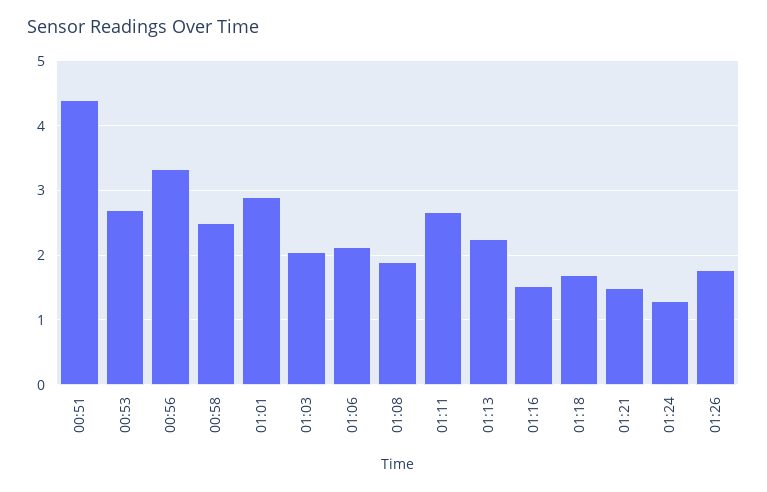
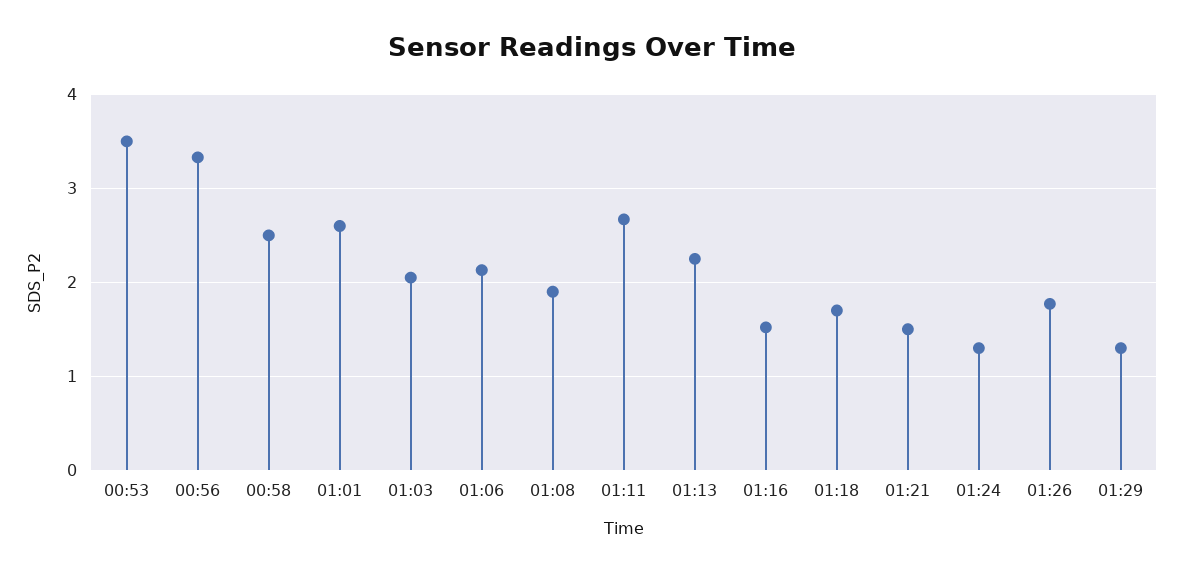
00:51: 4.4 -> none
00:53: 2.7 -> 3.5
01:01: 2.9 -> 2.6
01:29: none -> 1.3

